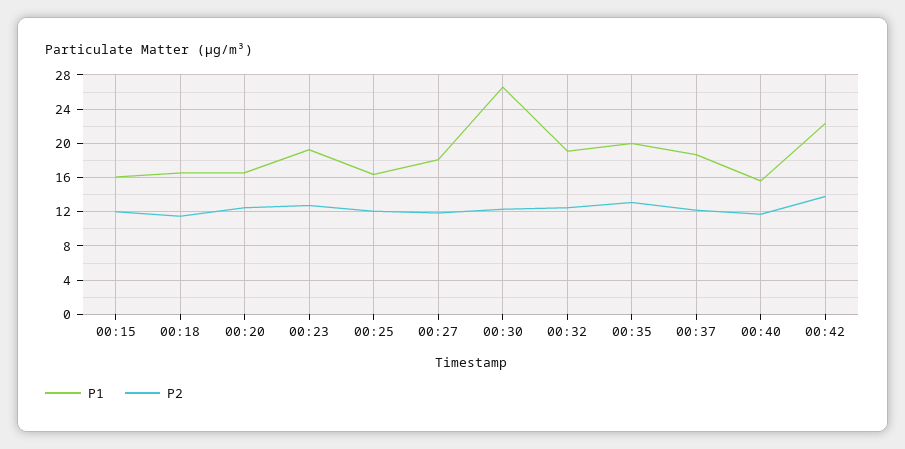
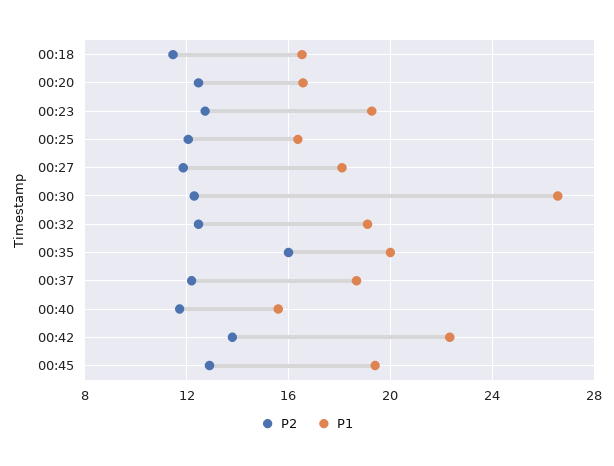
P1, 00:15: 16 -> none
P2, 00:15: 12 -> none
P2, 00:35: 13 -> 16
P2, 00:45: none -> 13
P1, 00:45: none -> 19.5

